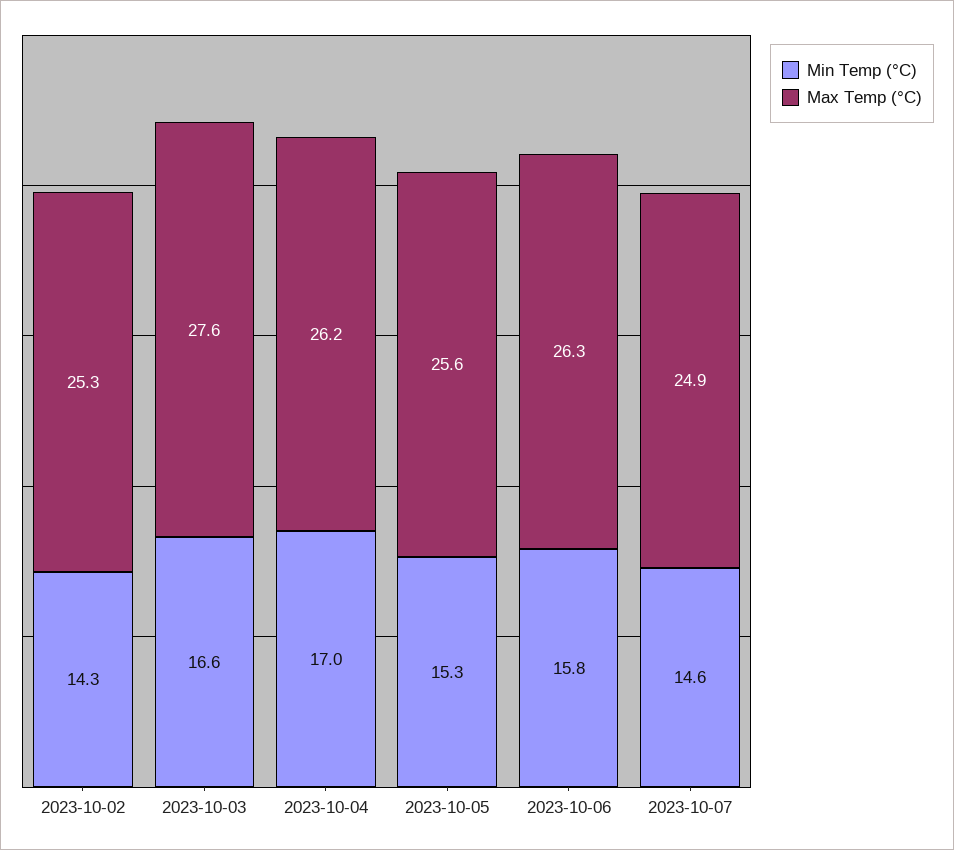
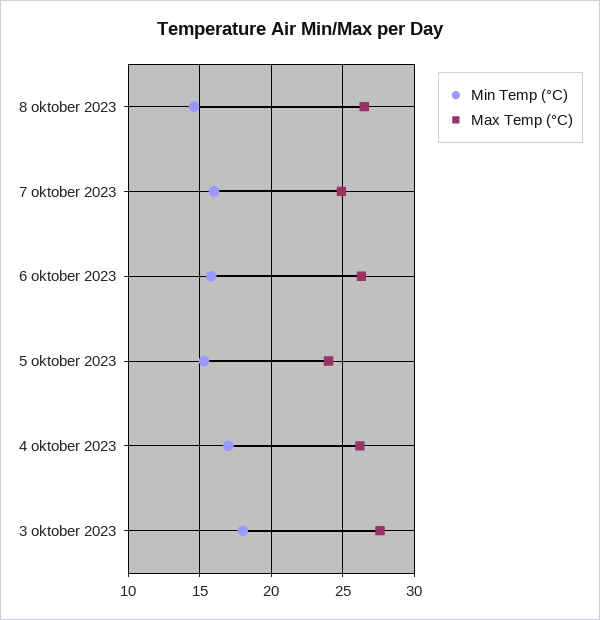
Min Temp (°C), 2023-10-02: 14.3 -> none
Max Temp (°C), 2023-10-02: 25.3 -> none
Min Temp (°C), 2023-10-03: 16.6 -> 18
Max Temp (°C), 2023-10-05: 25.6 -> 24
Min Temp (°C), 2023-10-07: 14.6 -> 16
Min Temp (°C), 8 oktober 2023: none -> 14.5
Max Temp (°C), 8 oktober 2023: none -> 26.5

